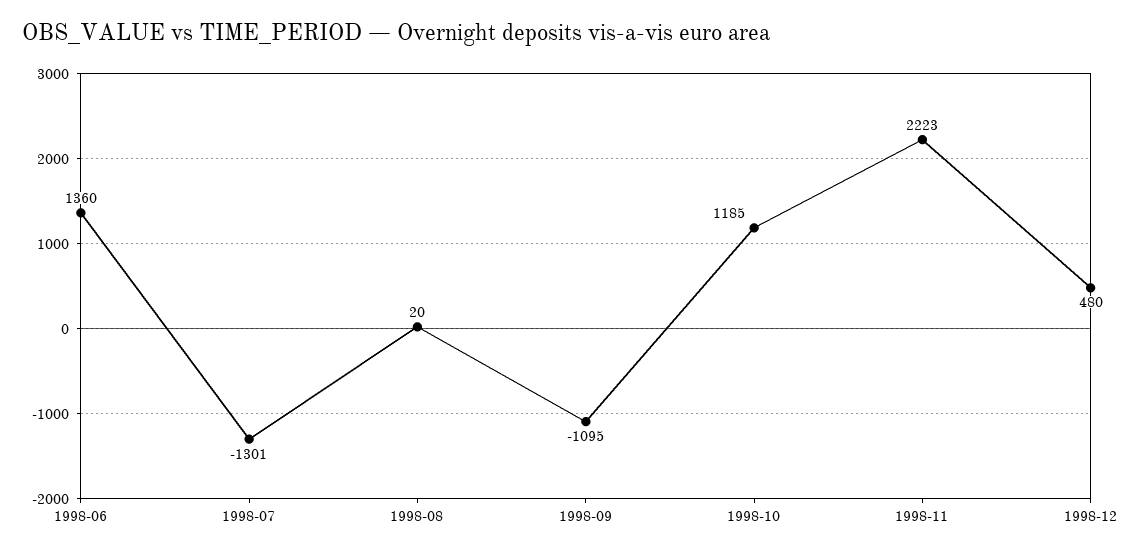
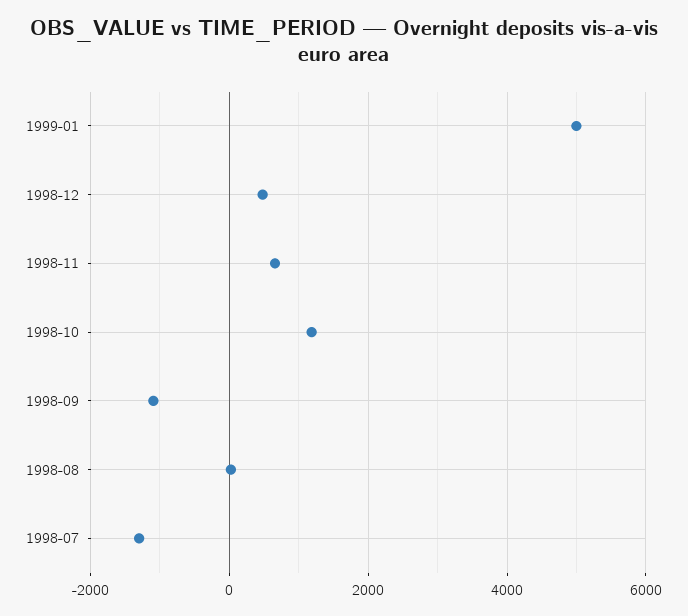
1998-06: 1360 -> none
1998-11: 2223 -> 600
1999-01: none -> 5000

